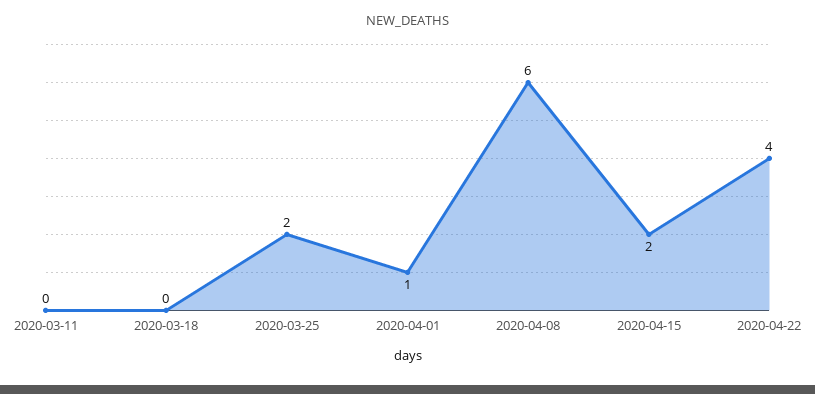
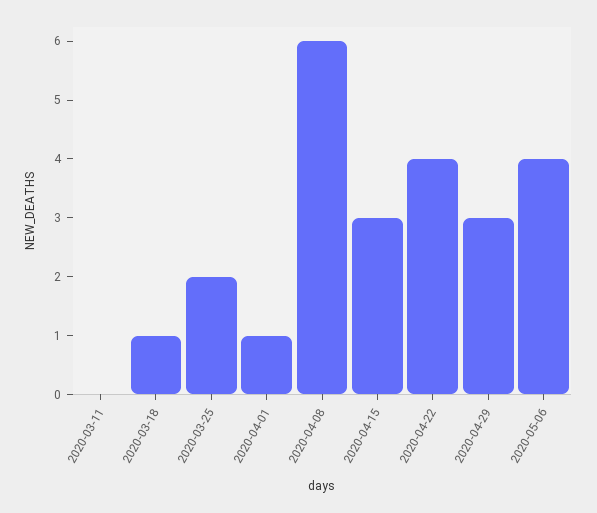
2020-03-18: 0 -> 1
2020-04-15: 2 -> 3
2020-04-29: none -> 3
2020-05-06: none -> 4

